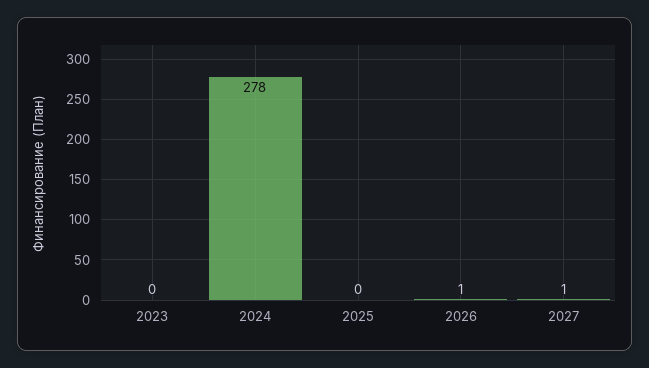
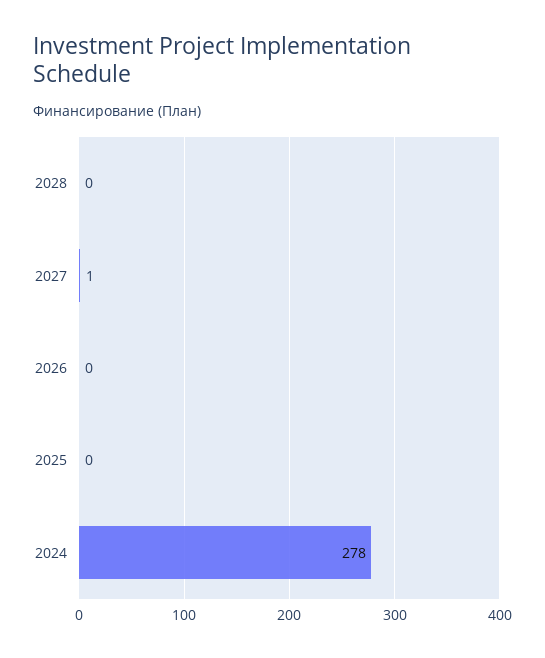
2023: 0 -> none
2026: 1 -> 0
2028: none -> 0

